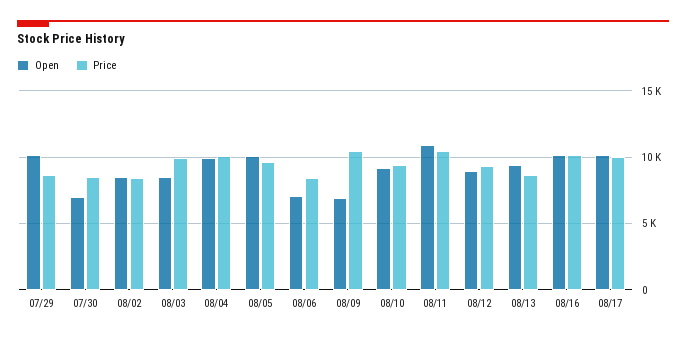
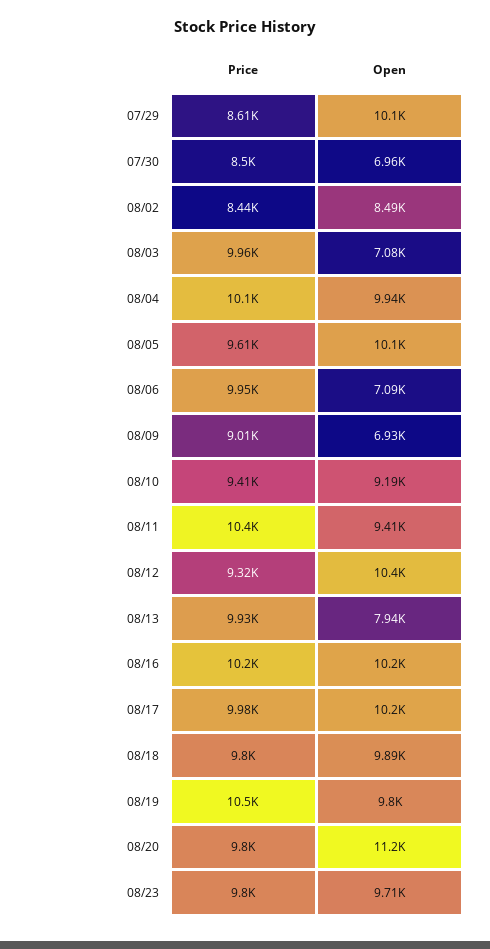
Open, 08/03: 8500 -> 7080
Price, 08/06: 8500 -> 9950
Price, 08/09: 10500 -> 9010
Open, 08/11: 11000 -> 9410
Open, 08/12: 9000 -> 10400
Open, 08/13: 9500 -> 7940
Price, 08/13: 8500 -> 9930
Price, 08/18: none -> 9800
Open, 08/18: none -> 9890
Price, 08/19: none -> 10500
Open, 08/19: none -> 9800
Price, 08/20: none -> 9800
Open, 08/20: none -> 11200
Price, 08/23: none -> 9800
Open, 08/23: none -> 9710

